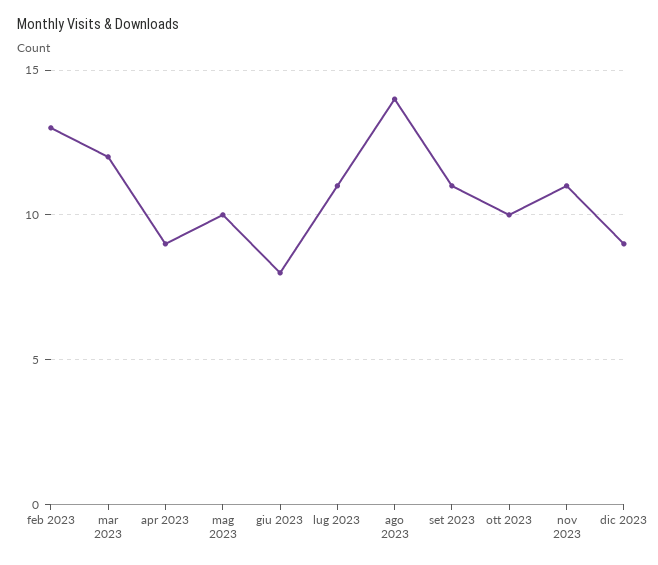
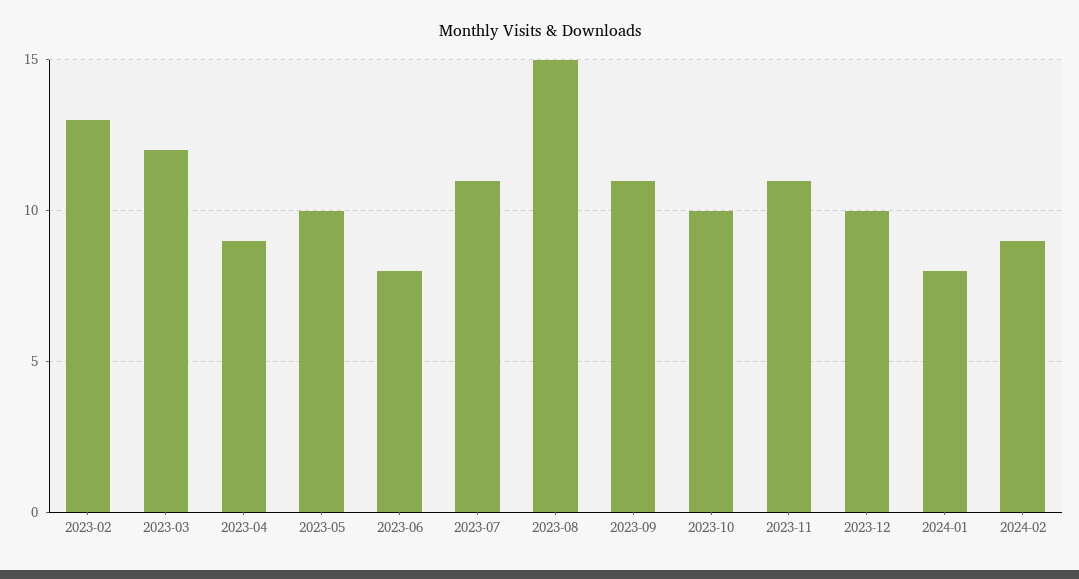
ago 2023: 14 -> 15
dic 2023: 9 -> 10
2024-01: none -> 8
2024-02: none -> 9

